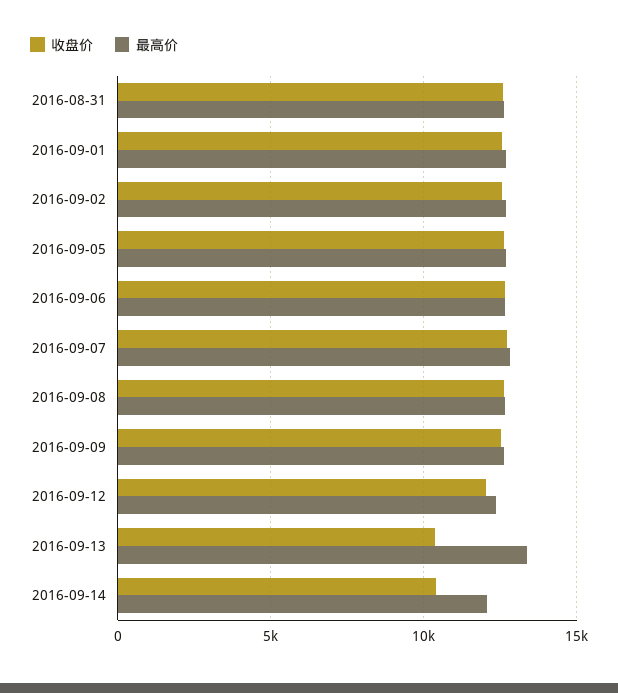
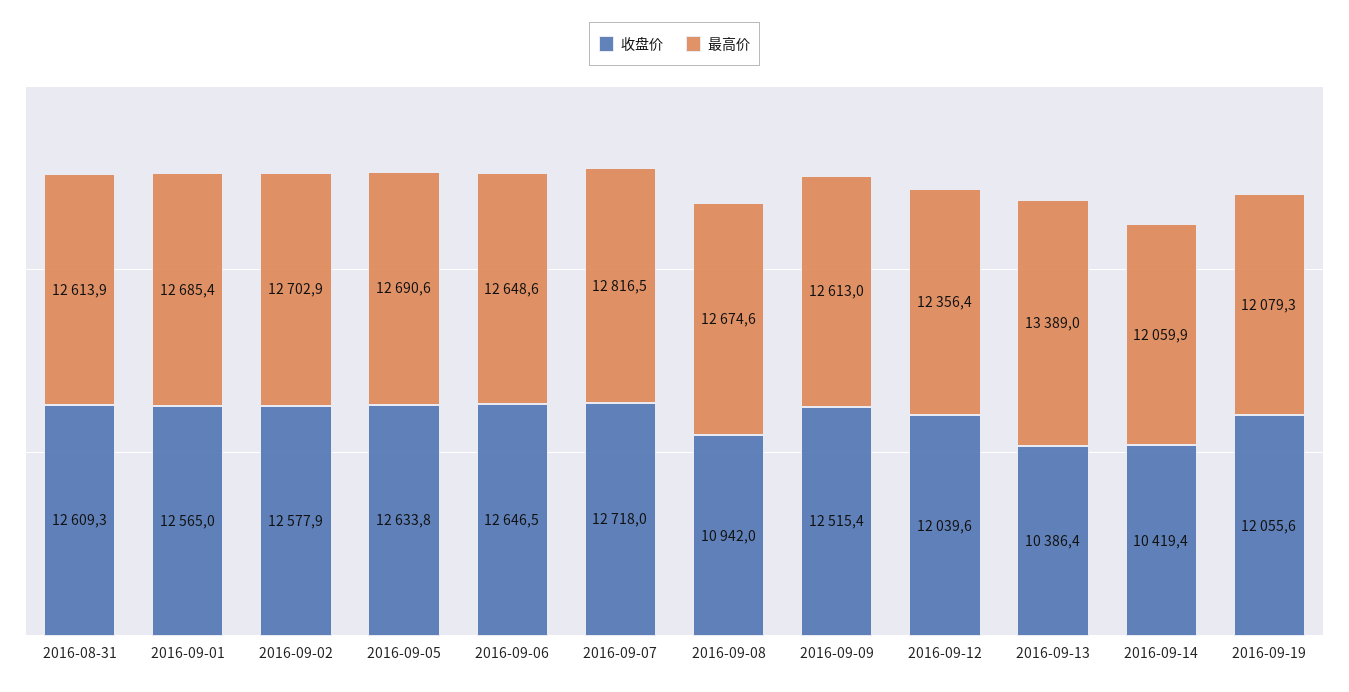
收盘价, 2016-09-08: 12500 -> 10942
收盘价, 2016-09-19: none -> 12055.6
最高价, 2016-09-19: none -> 12079.3

